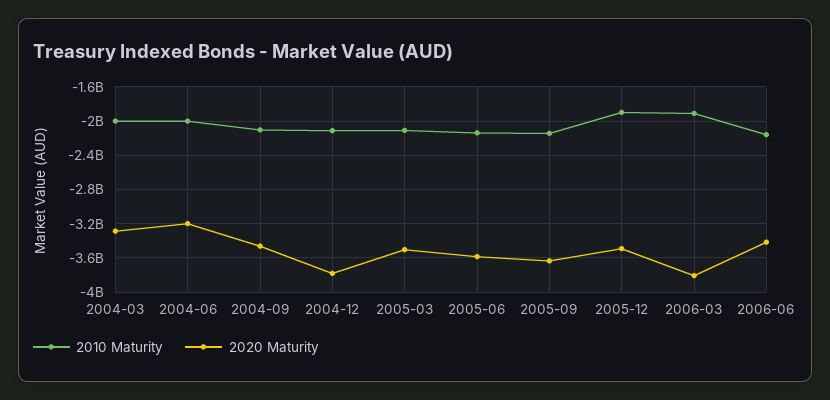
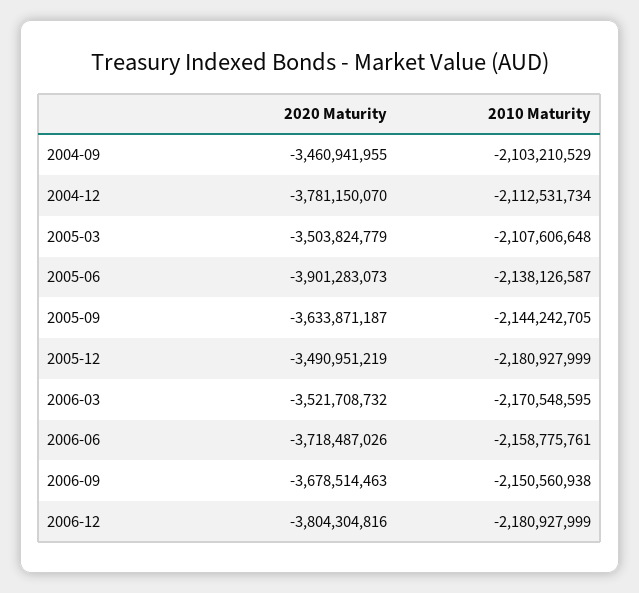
2010 Maturity, 2004-03: -2000000000 -> none
2020 Maturity, 2004-03: -3300000000 -> none
2010 Maturity, 2004-06: -2000000000 -> none
2020 Maturity, 2004-06: -3200000000 -> none
2020 Maturity, 2005-06: -3600000000 -> -3901283073
2010 Maturity, 2005-12: -1900000000 -> -2180927999
2010 Maturity, 2006-03: -1900000000 -> -2170548595
2020 Maturity, 2006-03: -3800000000 -> -3521708732
2020 Maturity, 2006-06: -3400000000 -> -3718487026
2020 Maturity, 2006-09: none -> -3678514463
2010 Maturity, 2006-09: none -> -2150560938
2020 Maturity, 2006-12: none -> -3804304816
2010 Maturity, 2006-12: none -> -2180927999

